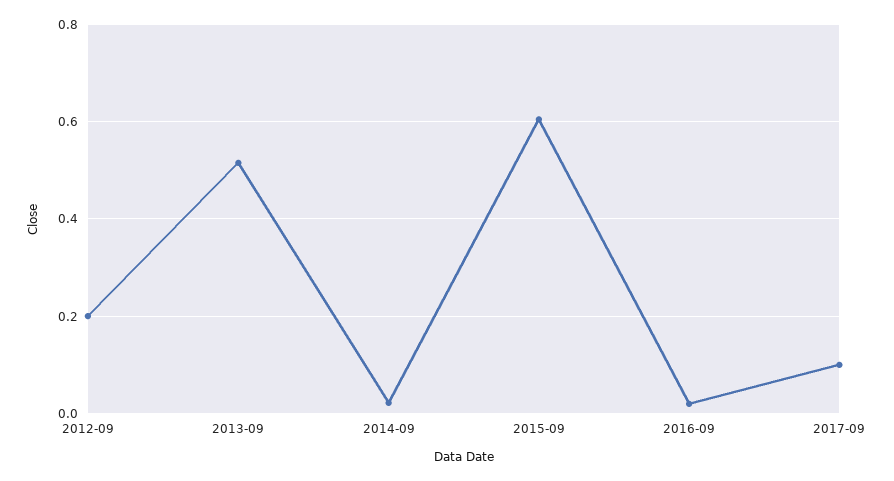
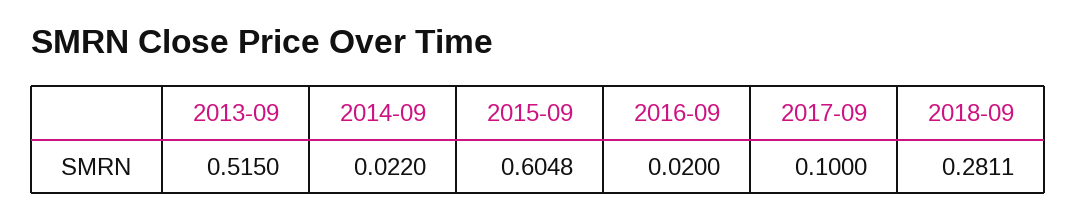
2012-09: 0.2 -> none
2018-09: none -> 0.2811

